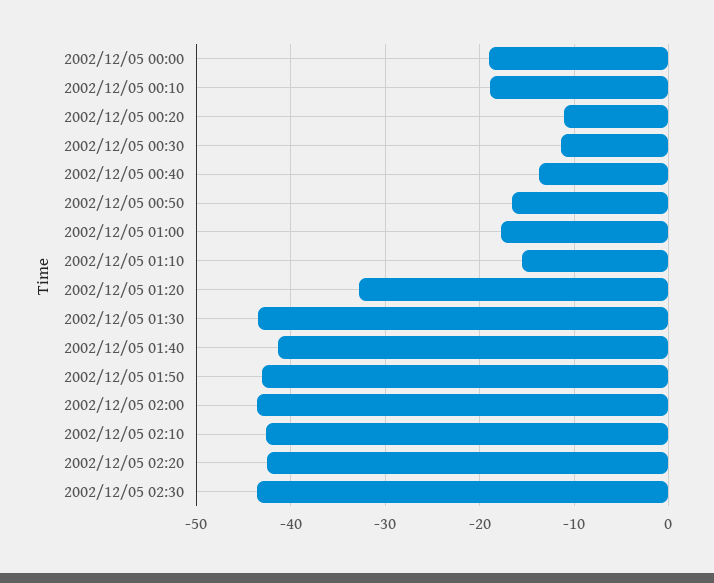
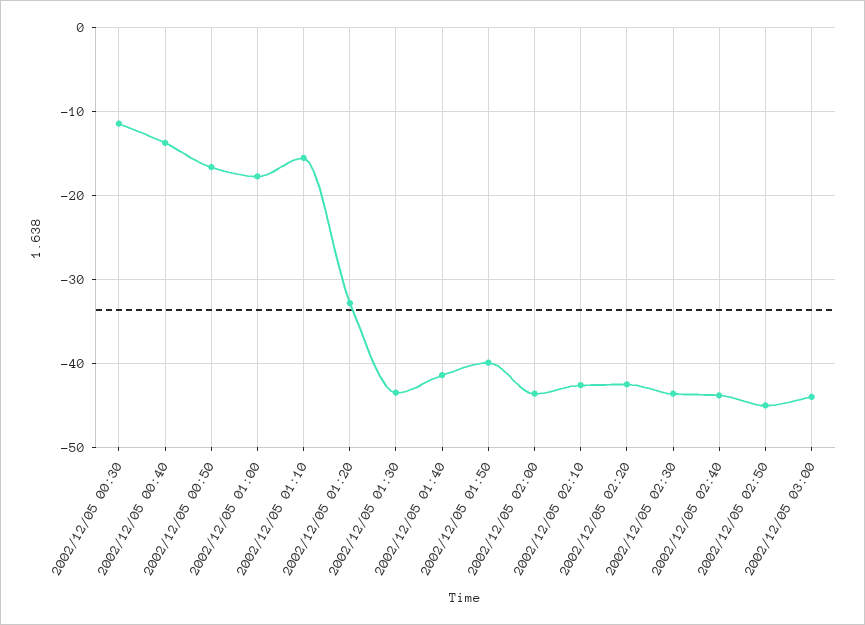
2002/12/05 00:00: -19 -> none
2002/12/05 00:10: -19 -> none
2002/12/05 00:20: -11 -> none
2002/12/05 01:50: -43 -> -40
2002/12/05 02:40: none -> -44
2002/12/05 02:50: none -> -45
2002/12/05 03:00: none -> -44

